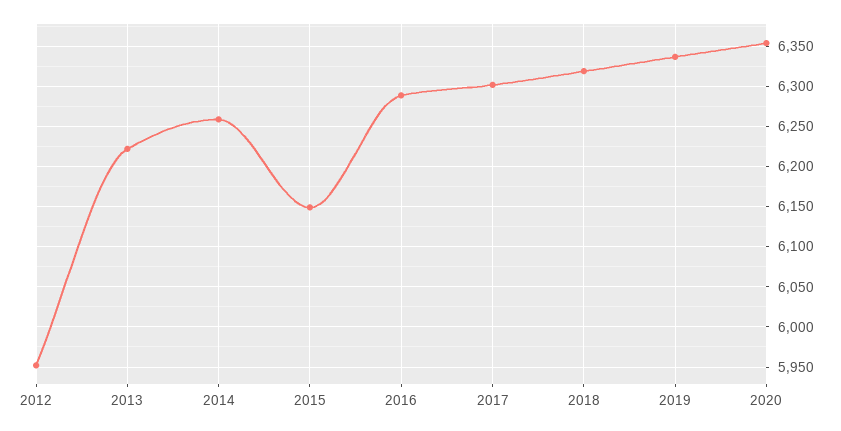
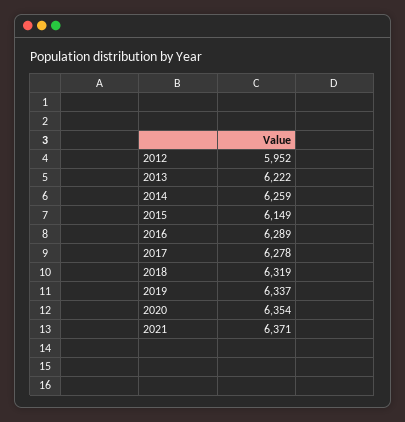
2017: 6300 -> 6278
2021: none -> 6371

